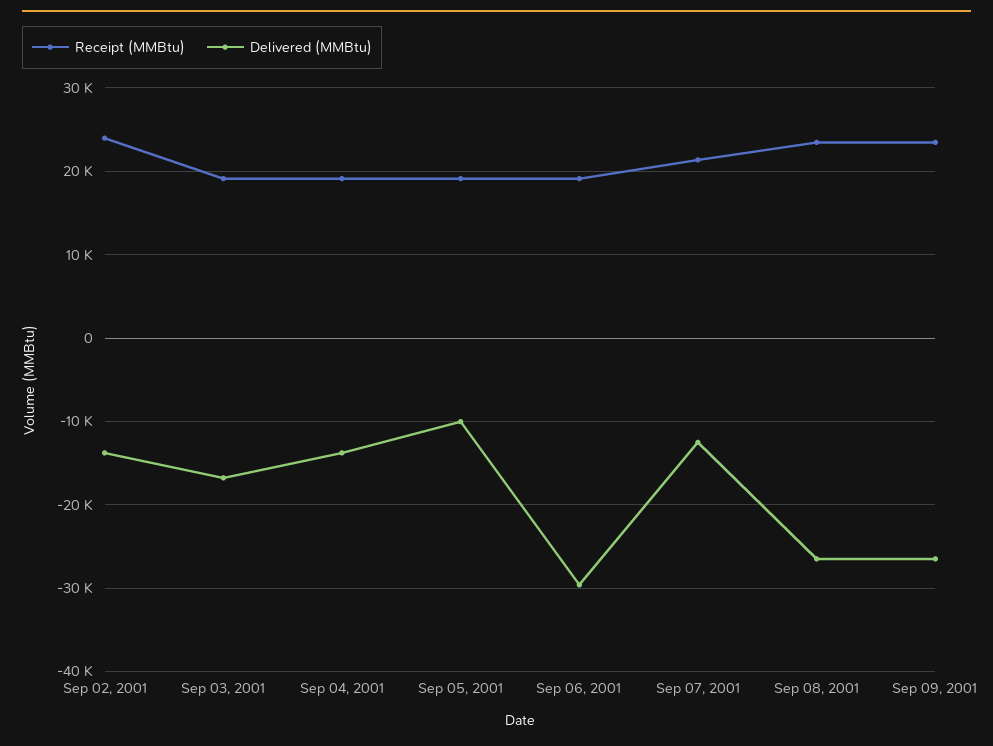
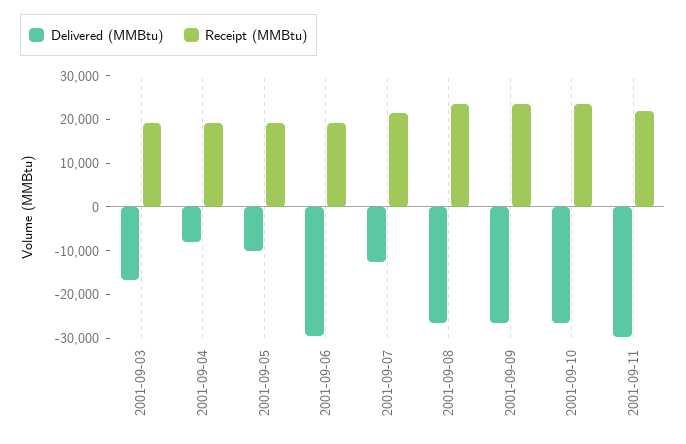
Receipt (MMBtu), Sep 02, 2001: 24000 -> none
Delivered (MMBtu), Sep 02, 2001: -14000 -> none
Delivered (MMBtu), Sep 04, 2001: -14000 -> -8000
Delivered (MMBtu), 2001-09-10: none -> -26000
Receipt (MMBtu), 2001-09-10: none -> 24000
Delivered (MMBtu), 2001-09-11: none -> -30000
Receipt (MMBtu), 2001-09-11: none -> 22000

